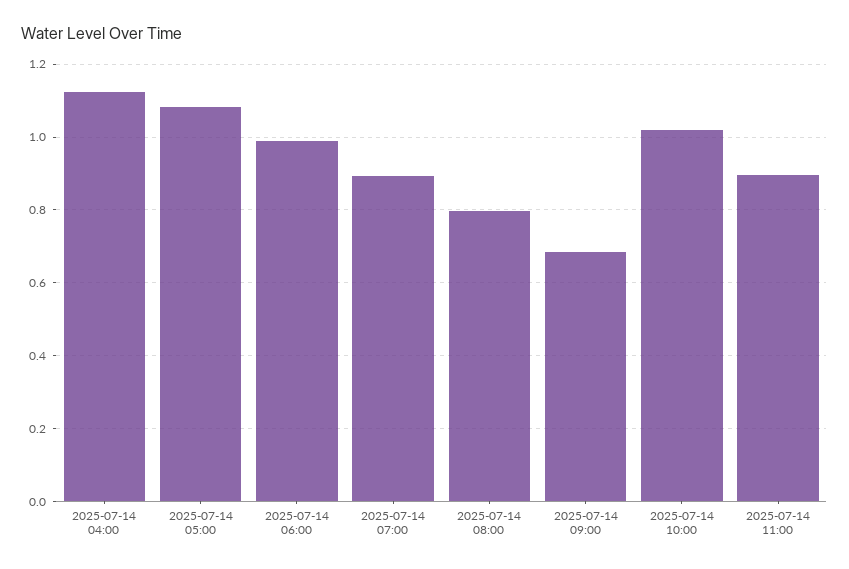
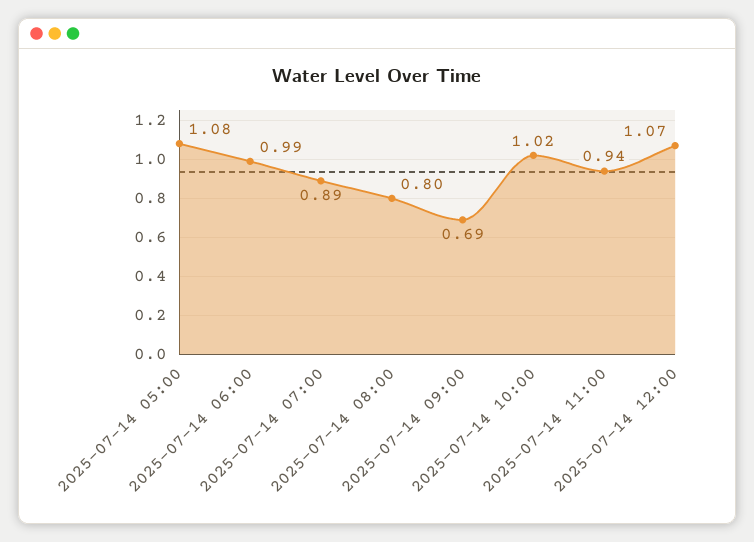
2025-07-14 04:00: 1.12 -> none
2025-07-14 11:00: 0.9 -> 0.94
2025-07-14 12:00: none -> 1.07

